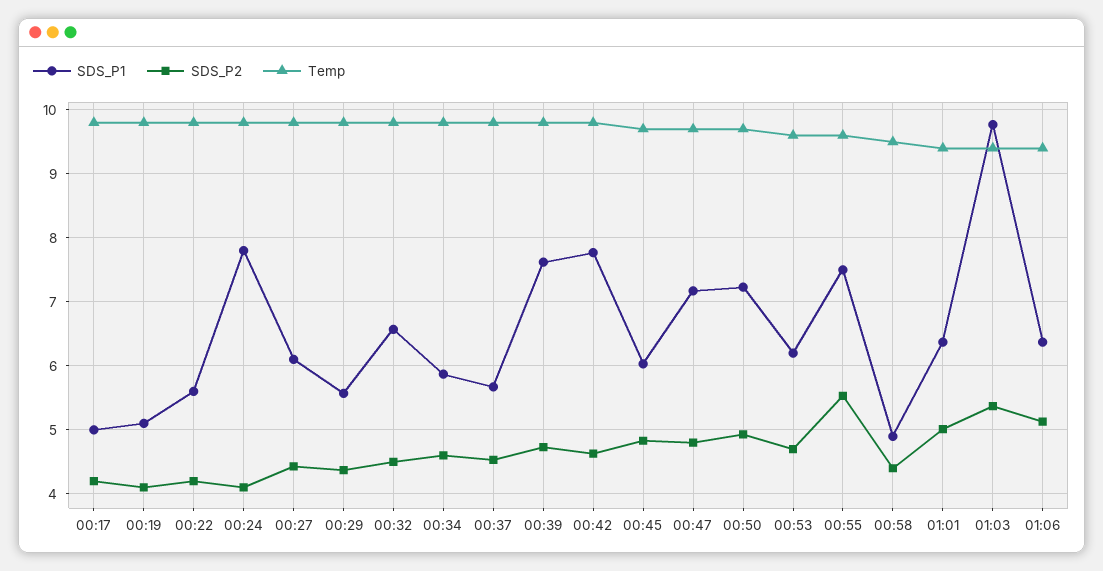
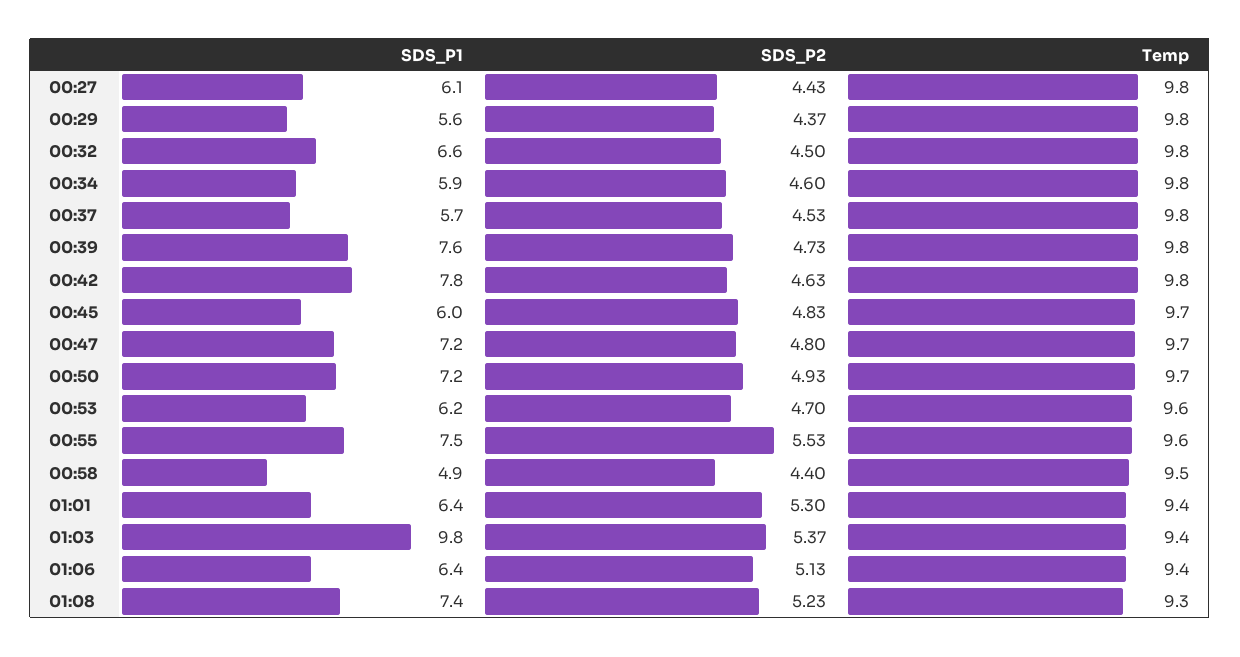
SDS_P1, 00:17: 5 -> none
SDS_P2, 00:17: 4.2 -> none
Temp, 00:17: 9.8 -> none
SDS_P1, 00:19: 5.1 -> none
SDS_P2, 00:19: 4.1 -> none
Temp, 00:19: 9.8 -> none
SDS_P1, 00:22: 5.6 -> none
SDS_P2, 00:22: 4.2 -> none
Temp, 00:22: 9.8 -> none
SDS_P1, 00:24: 7.8 -> none
SDS_P2, 00:24: 4.1 -> none
Temp, 00:24: 9.8 -> none
SDS_P2, 01:01: 5 -> 5.3
SDS_P1, 01:08: none -> 7.4
SDS_P2, 01:08: none -> 5.23
Temp, 01:08: none -> 9.3

